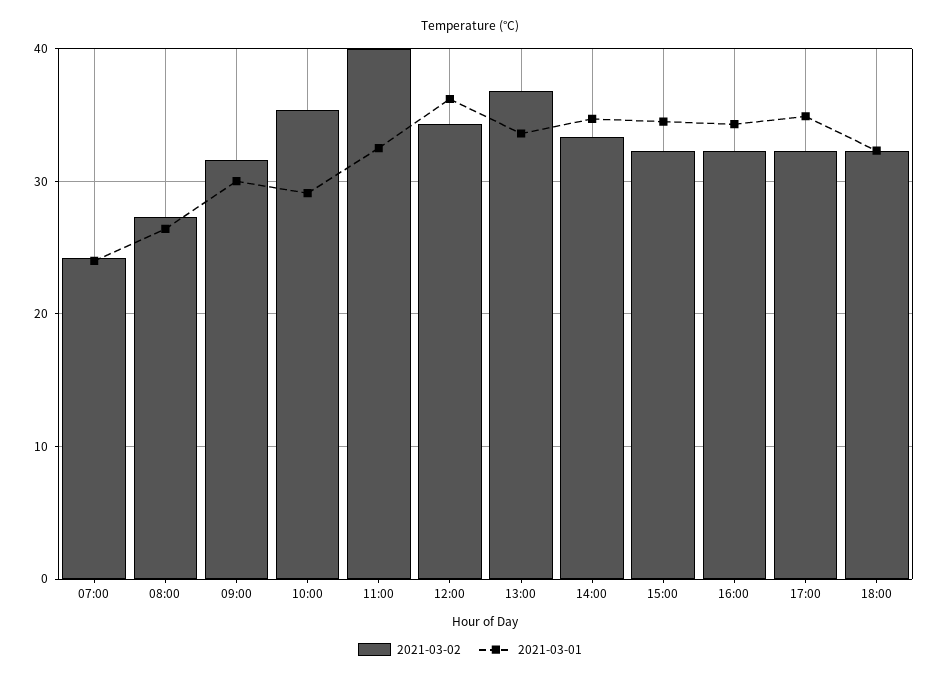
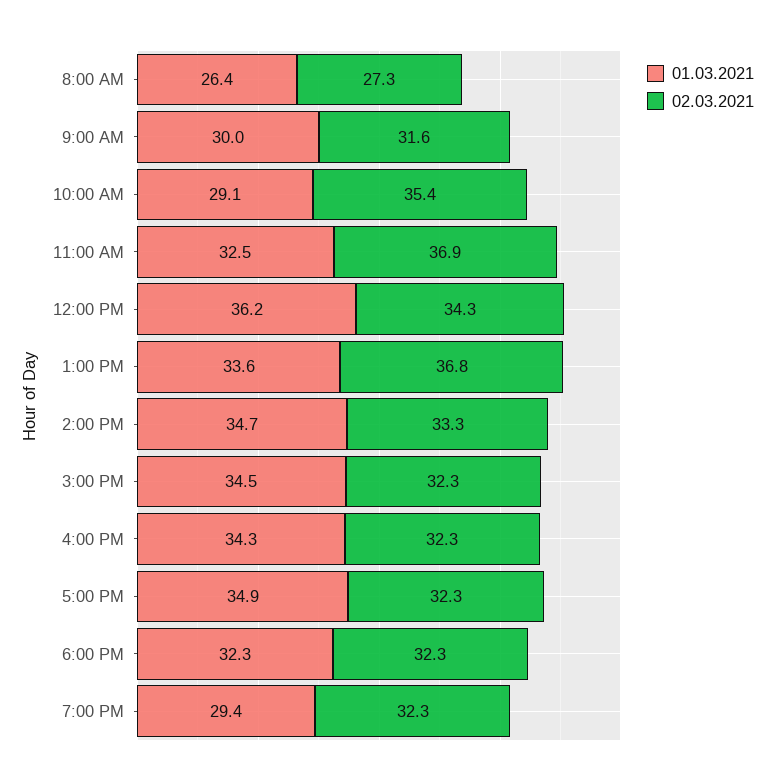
2021-03-02, 07:00: 24 -> none
2021-03-01, 07:00: 24 -> none
2021-03-02, 11:00: 40 -> 36.9
2021-03-01, 7:00 PM: none -> 29.4
2021-03-02, 7:00 PM: none -> 32.3

